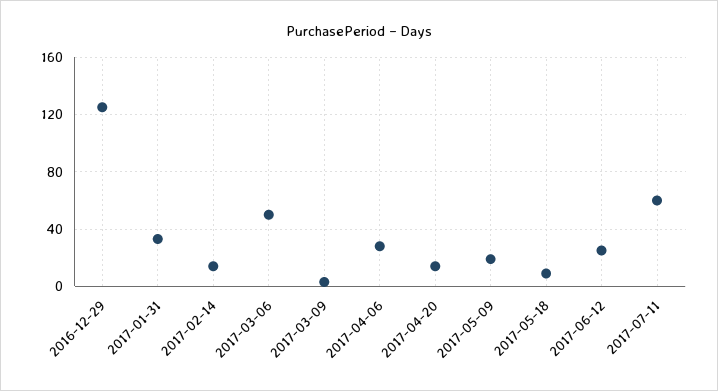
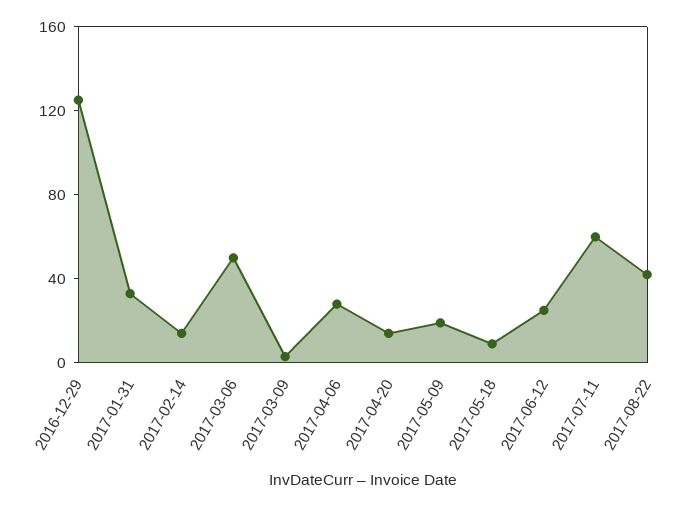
2017-08-22: none -> 40

